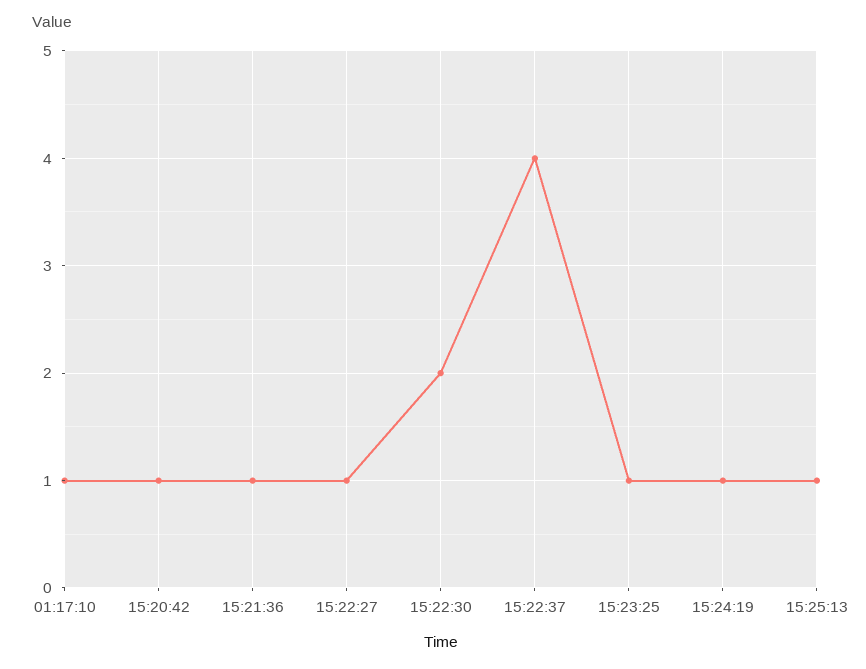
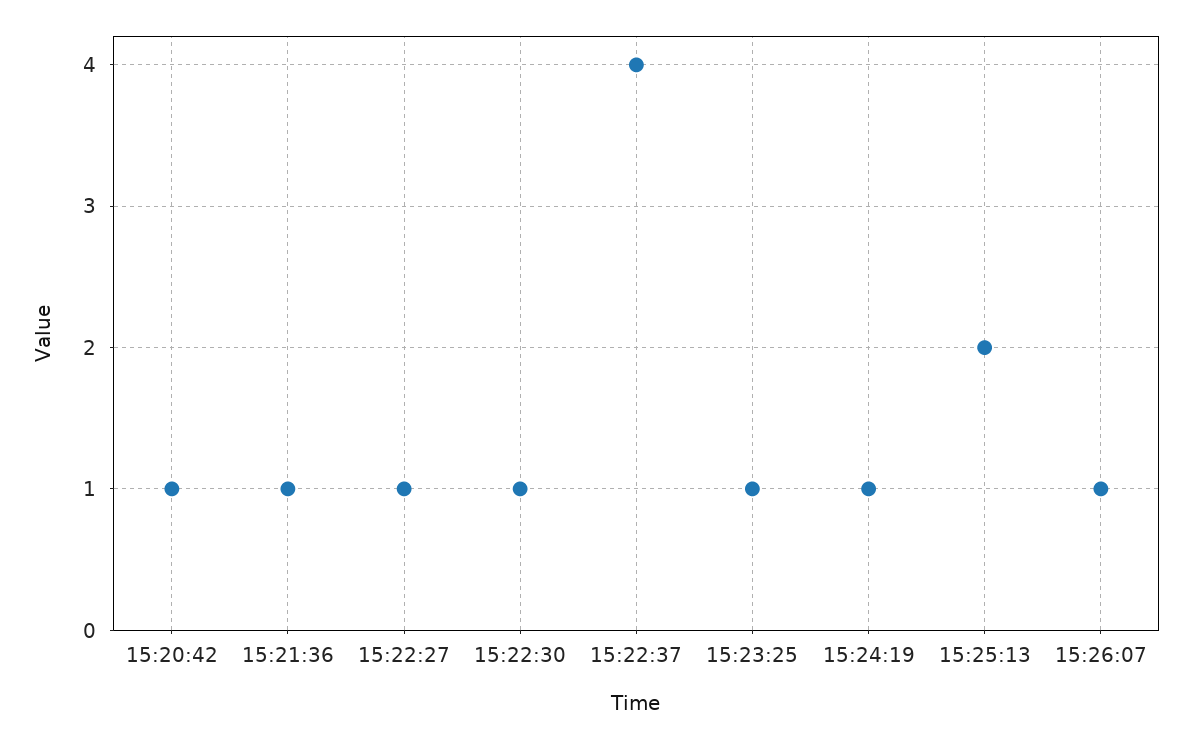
01:17:10: 1 -> none
15:22:30: 2 -> 1
15:25:13: 1 -> 2
15:26:07: none -> 1

